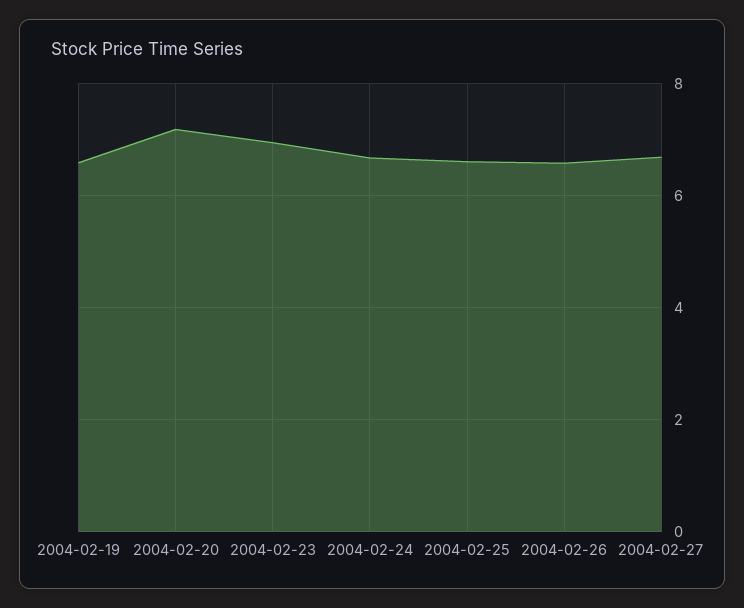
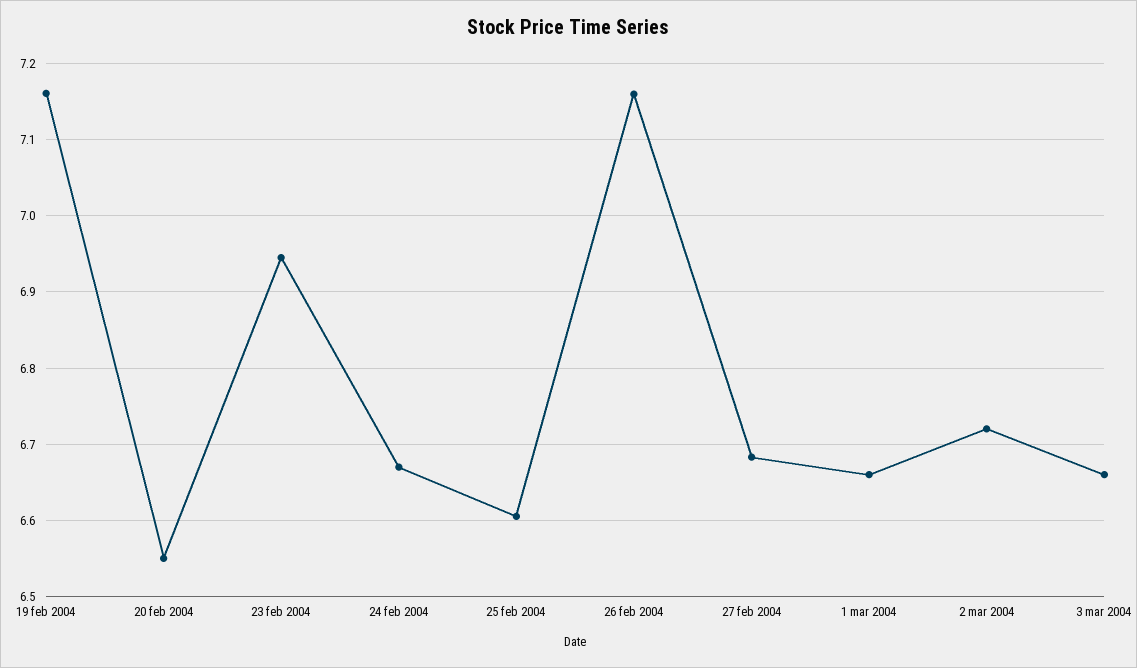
2004-02-19: 6.6 -> 7.16
2004-02-20: 7.2 -> 6.55
2004-02-26: 6.6 -> 7.16
1 mar 2004: none -> 6.66
2 mar 2004: none -> 6.72
3 mar 2004: none -> 6.66

